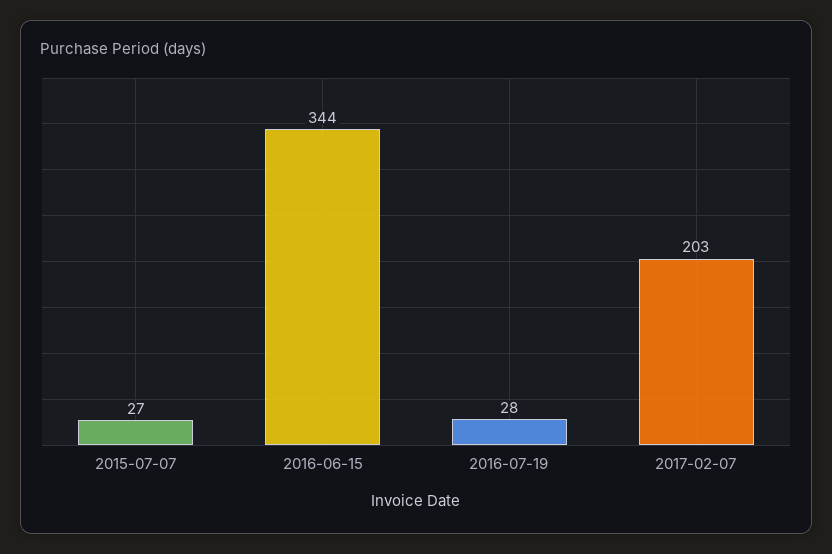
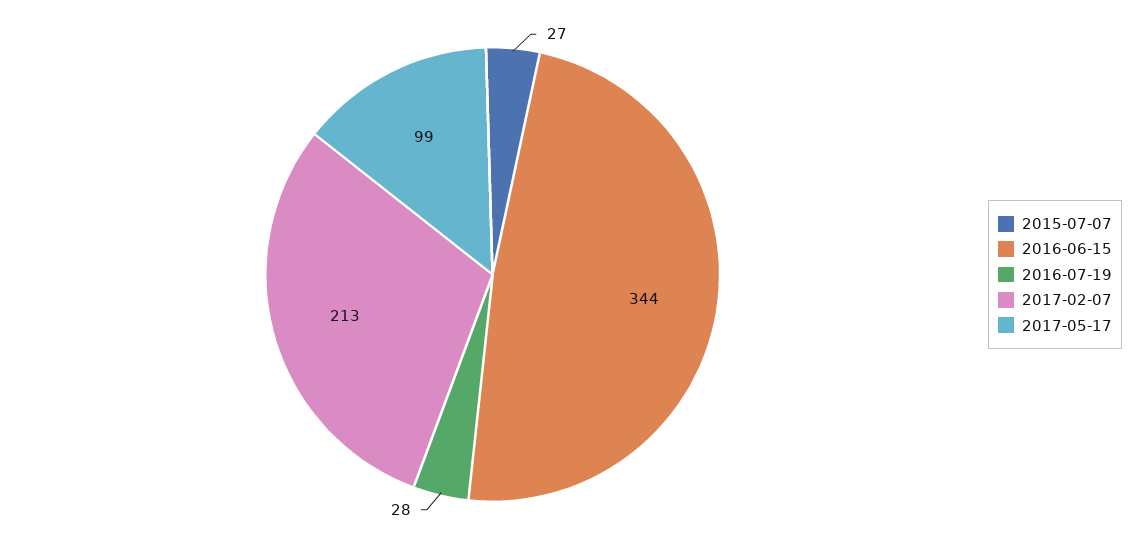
2017-02-07: 203 -> 213
2017-05-17: none -> 99

